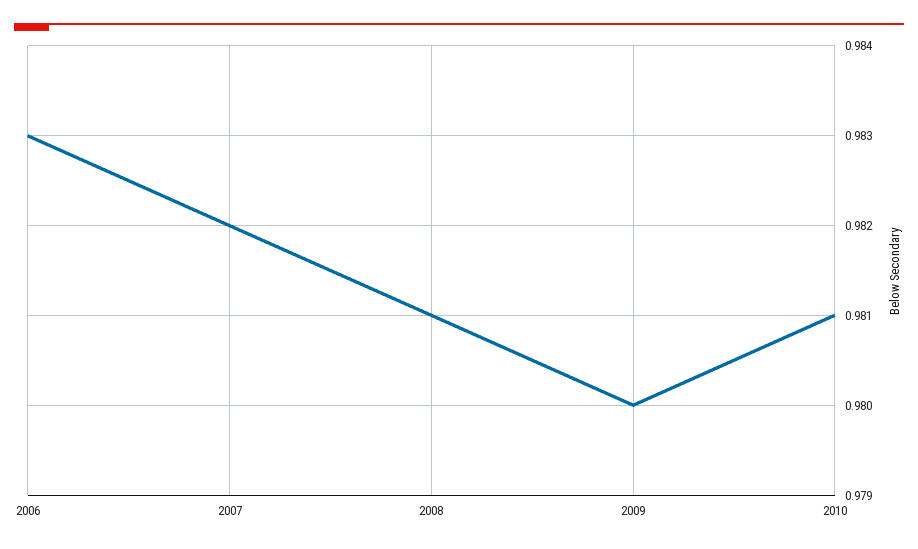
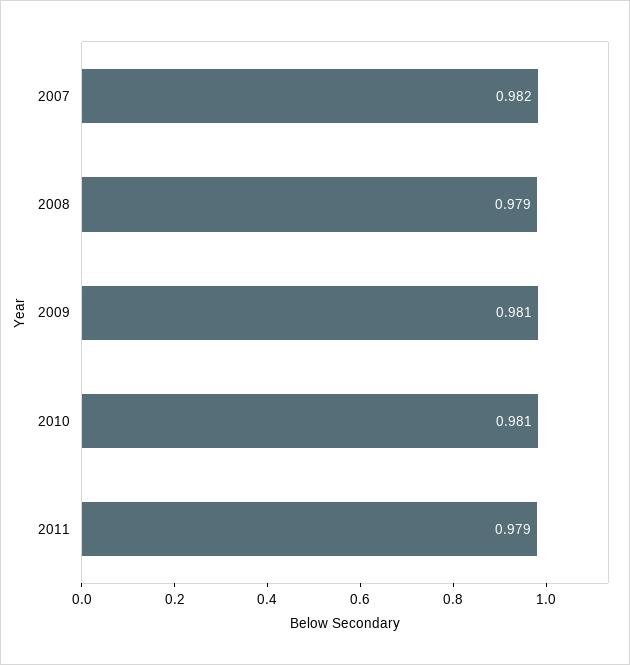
2006: 0.983 -> none
2008: 0.981 -> 0.979
2009: 0.98 -> 0.981
2011: none -> 0.979

